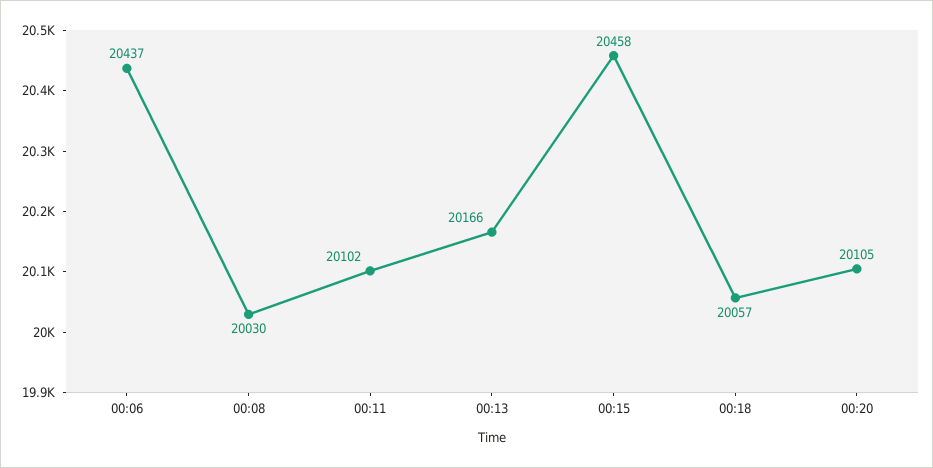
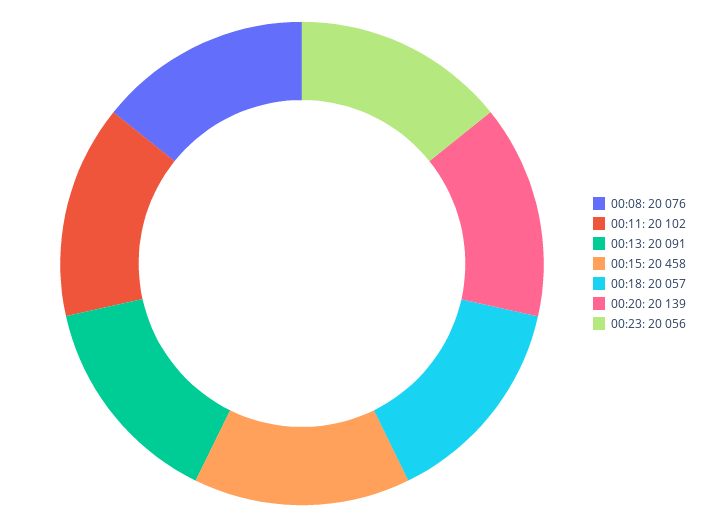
00:06: 20437 -> none
00:08: 20030 -> 20076
00:13: 20166 -> 20091
00:20: 20105 -> 20139
00:23: none -> 20056

